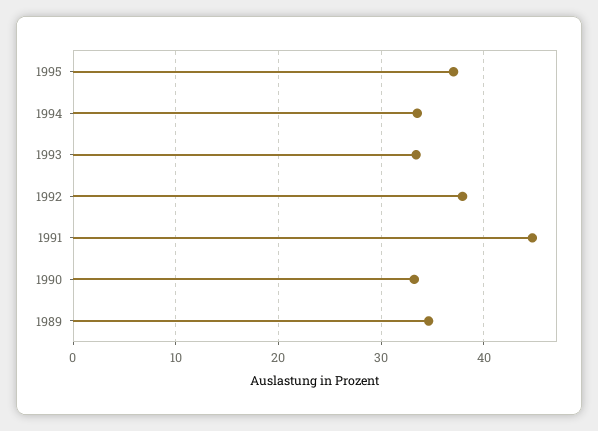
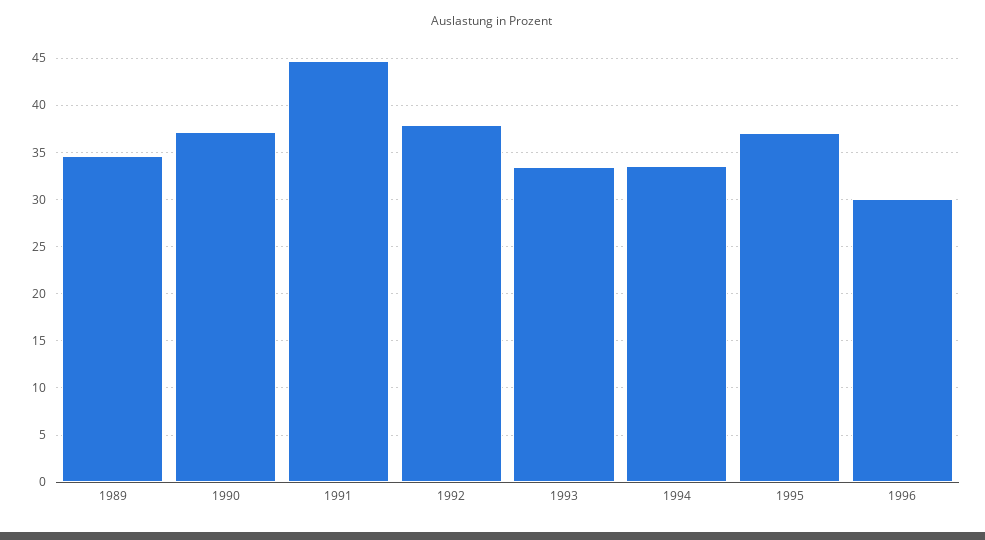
1990: 33 -> 37
1996: none -> 30

